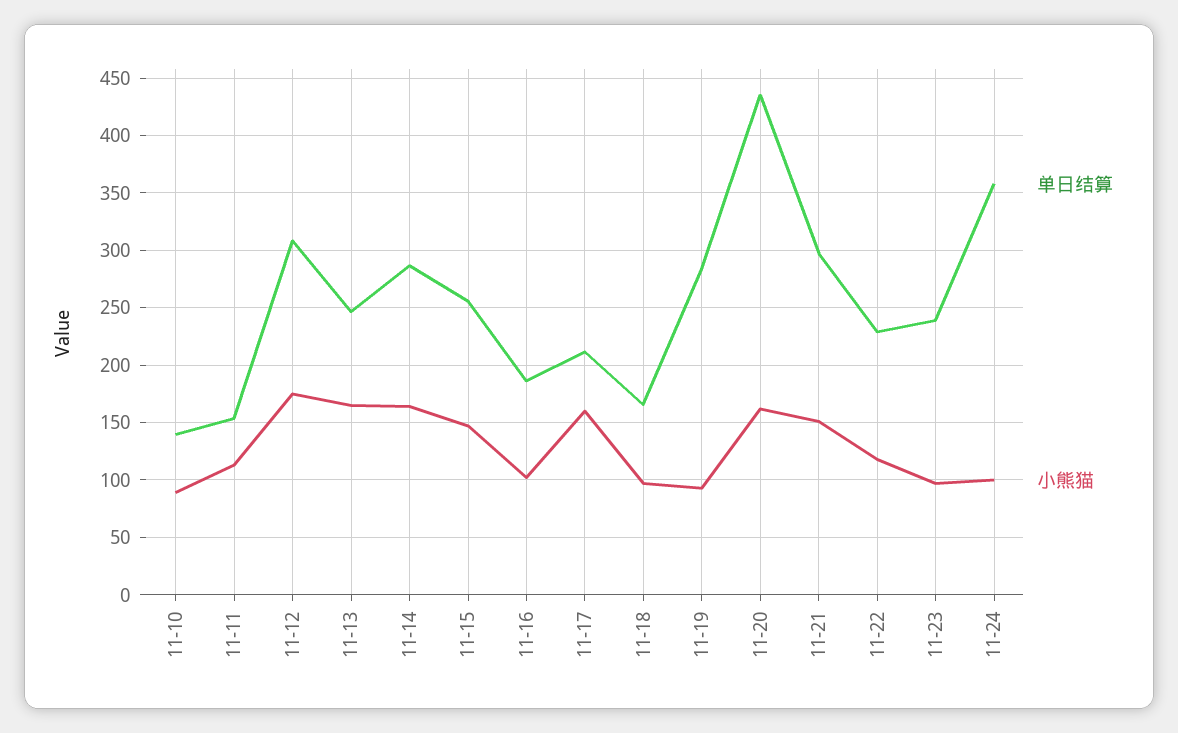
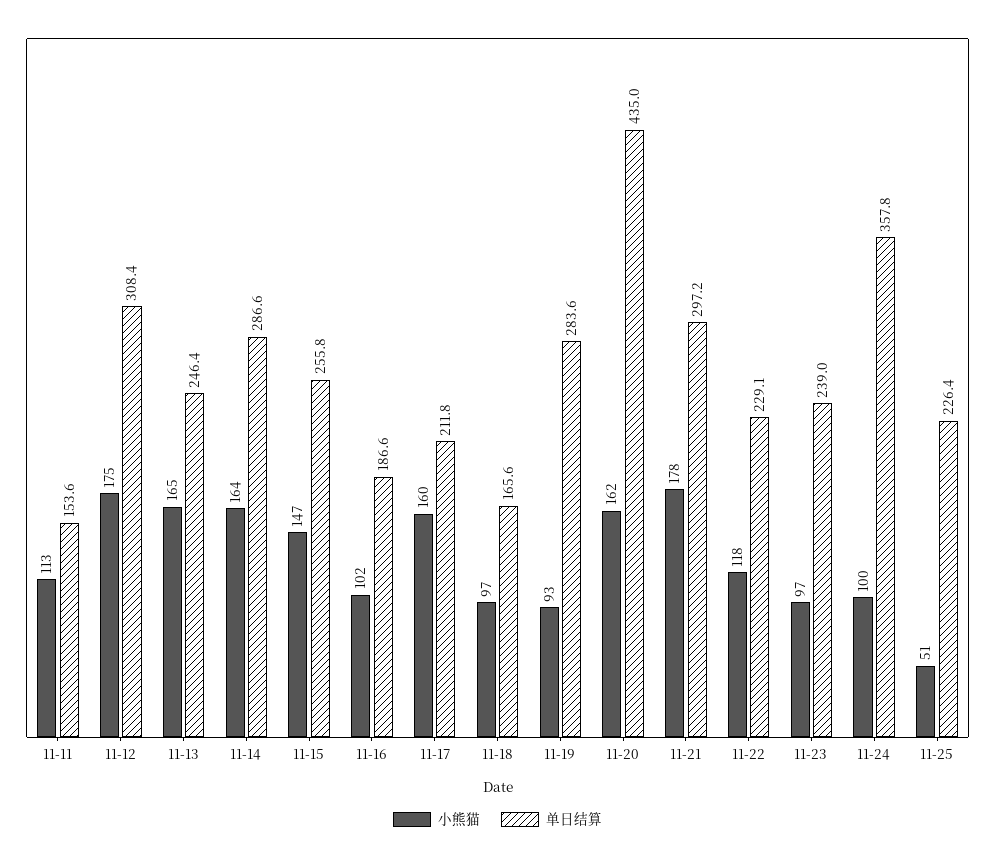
单日结算, 11-10: 140 -> none
小熊猫, 11-10: 90 -> none
小熊猫, 11-21: 150 -> 178
小熊猫, 11-25: none -> 51
单日结算, 11-25: none -> 226.4

